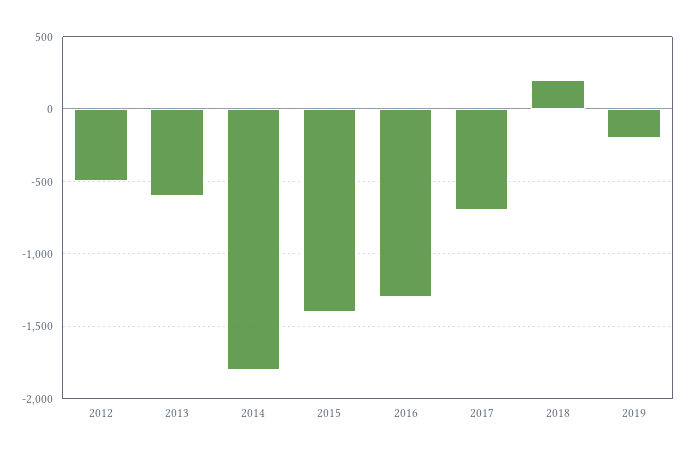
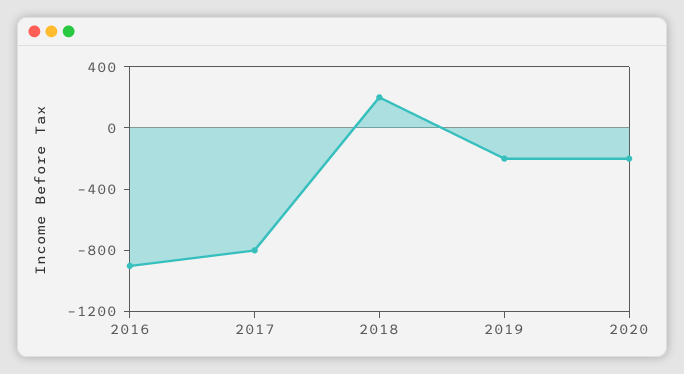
2012: -500 -> none
2013: -600 -> none
2014: -1800 -> none
2015: -1400 -> none
2016: -1300 -> -900
2017: -700 -> -800
2020: none -> -200

